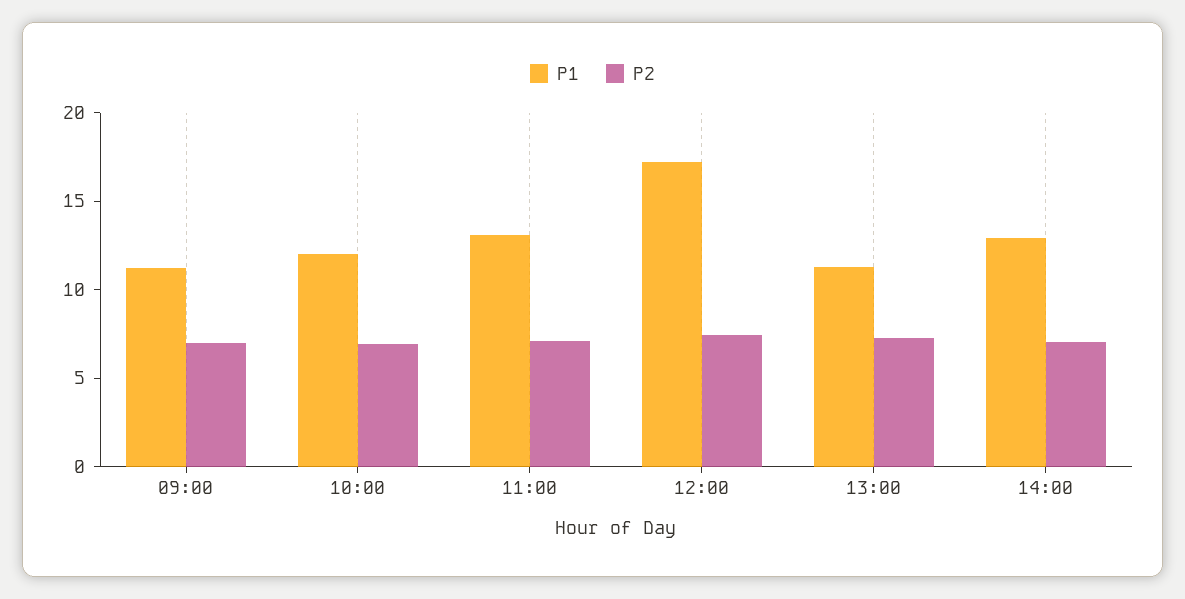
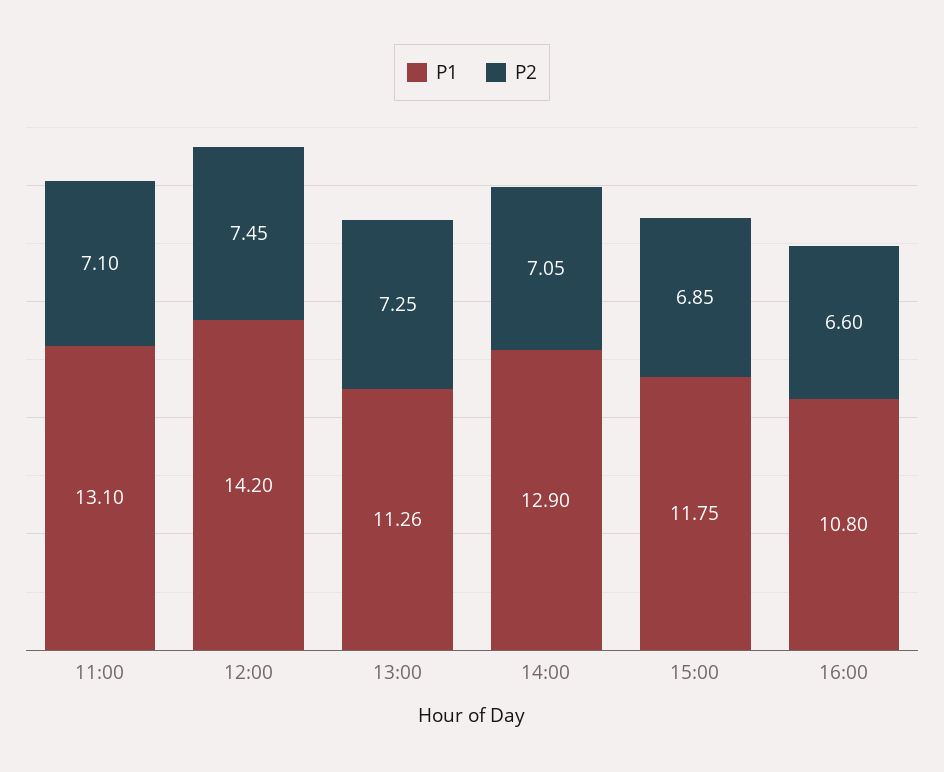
P1, 09:00: 11 -> none
P2, 09:00: 7 -> none
P1, 10:00: 12 -> none
P2, 10:00: 7 -> none
P1, 12:00: 17 -> 14.2
P1, 15:00: none -> 11.75
P2, 15:00: none -> 6.85
P1, 16:00: none -> 10.8
P2, 16:00: none -> 6.6

